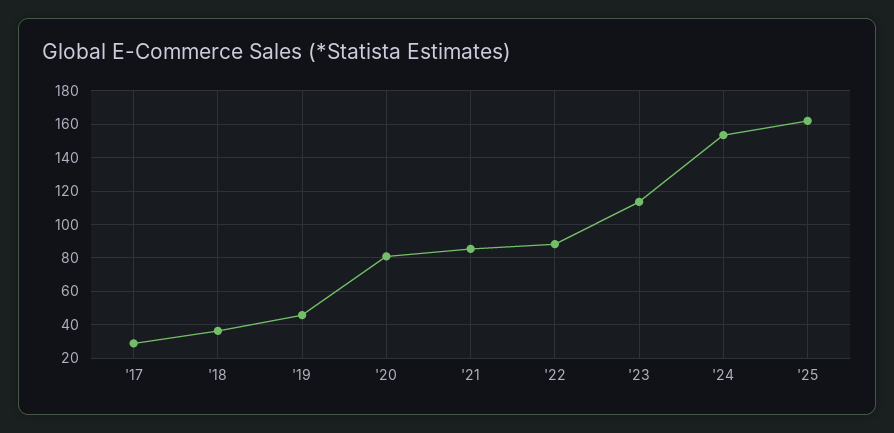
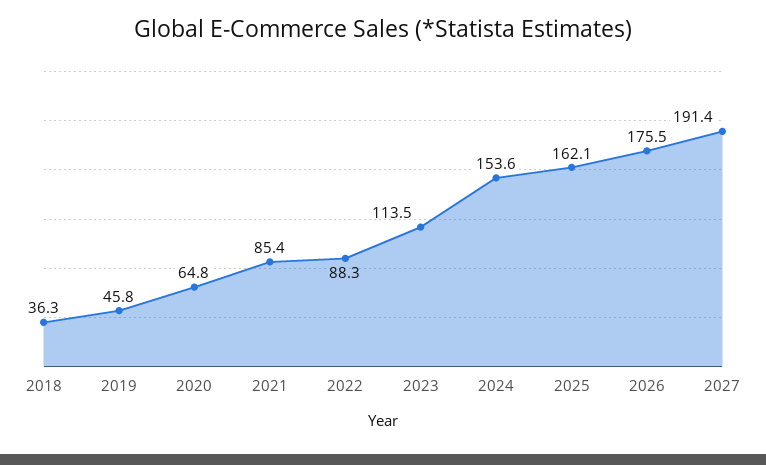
'17: 30 -> none
'20: 80 -> 64.8
2026: none -> 175.5
2027: none -> 191.4

